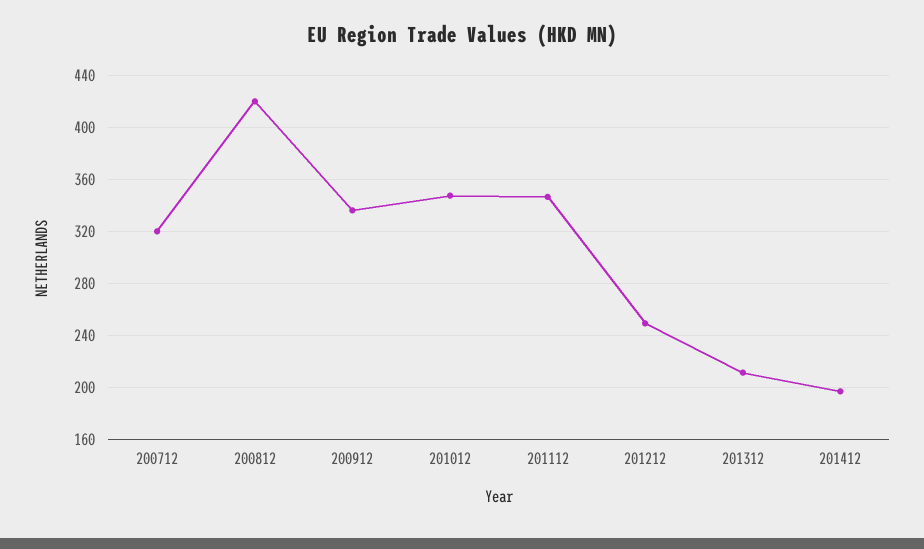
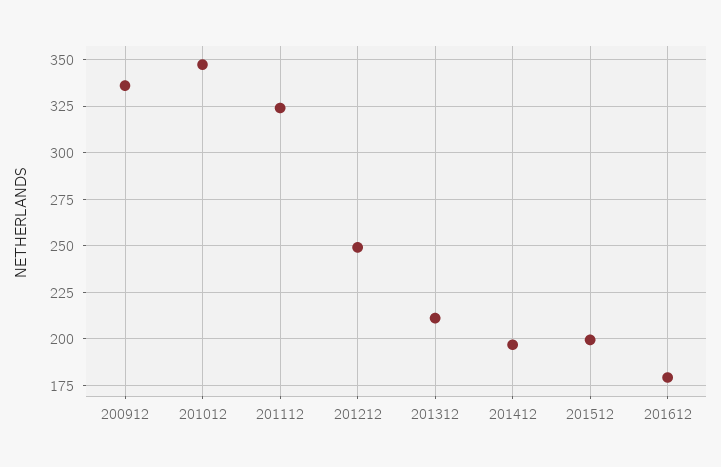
200712: 320 -> none
200812: 420 -> none
201112: 345 -> 325
201512: none -> 200
201612: none -> 180

